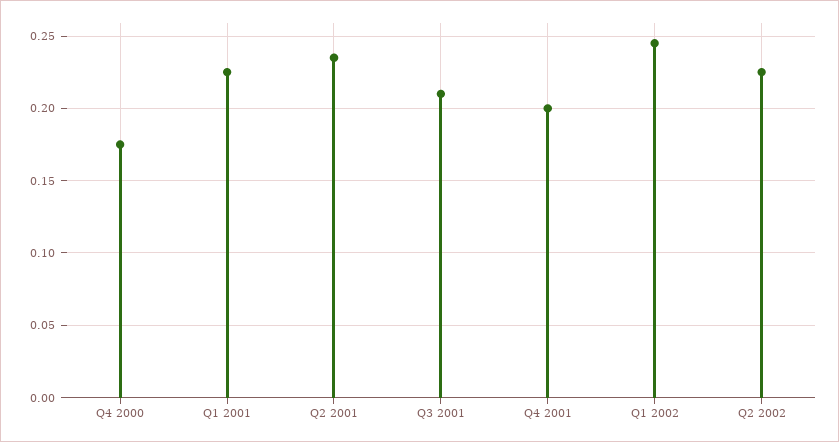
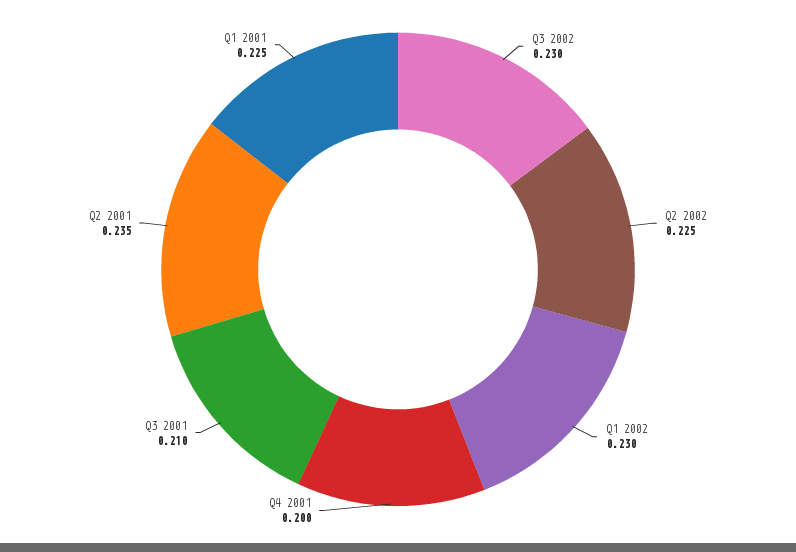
Q4 2000: 0.175 -> none
Q1 2002: 0.245 -> 0.23
Q3 2002: none -> 0.23

